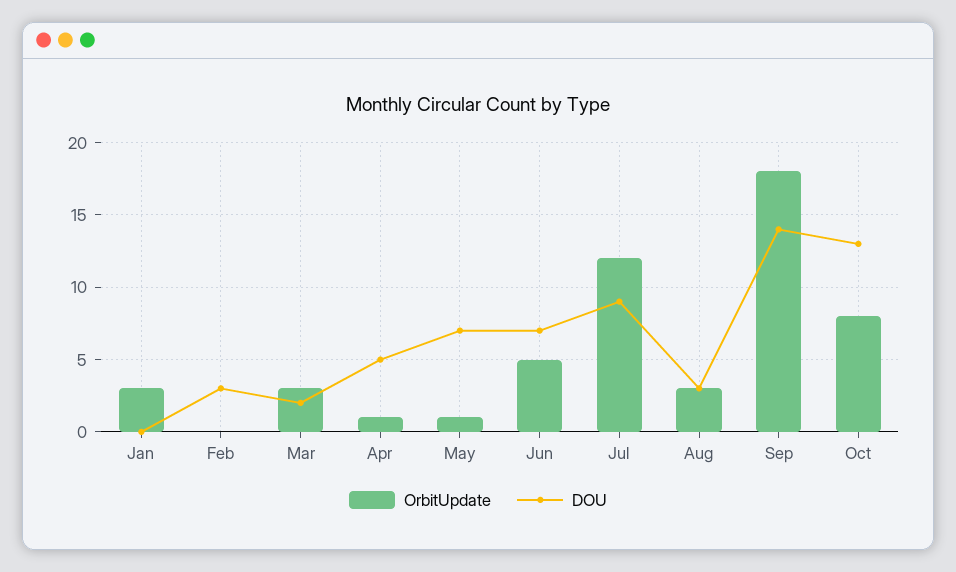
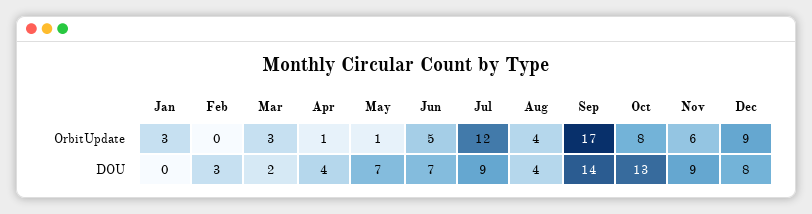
DOU, Apr: 5 -> 4
OrbitUpdate, Aug: 3 -> 4
DOU, Aug: 3 -> 4
OrbitUpdate, Sep: 18 -> 17
OrbitUpdate, Nov: none -> 6
OrbitUpdate, Dec: none -> 9
DOU, Nov: none -> 9
DOU, Dec: none -> 8

